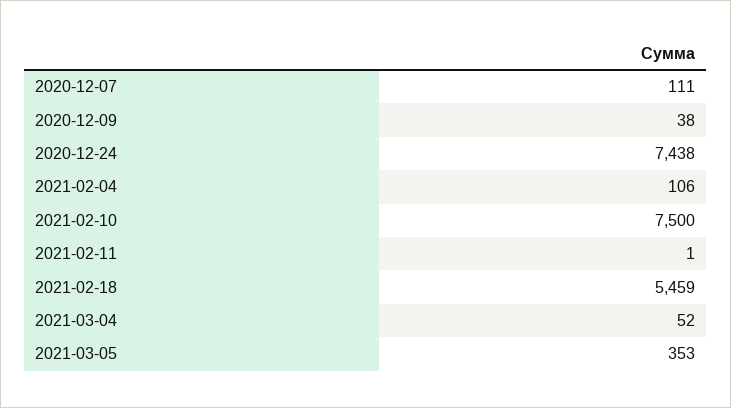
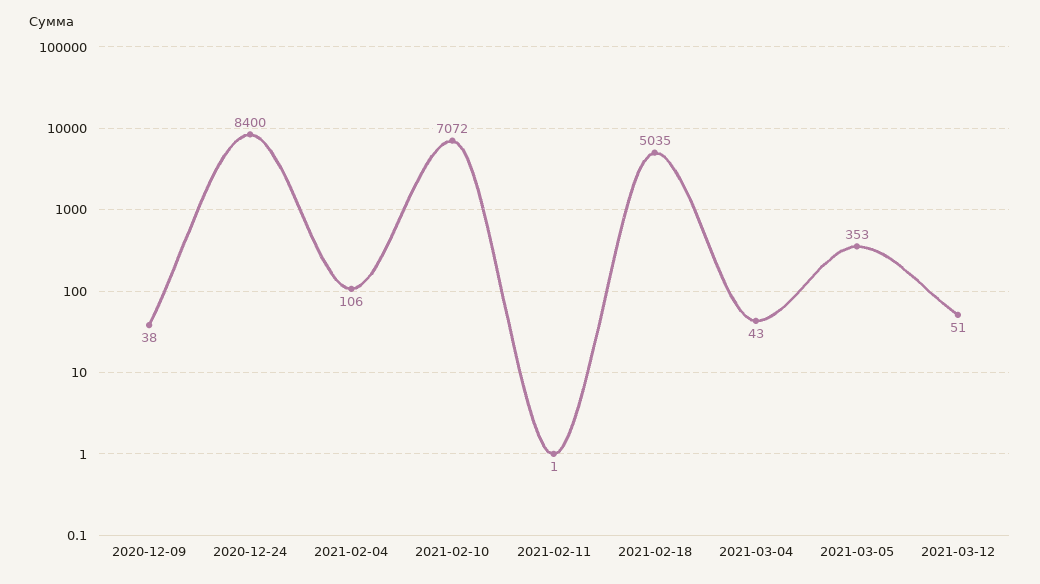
2020-12-07: 111 -> none
2020-12-24: 7438 -> 8400
2021-02-10: 7500 -> 7072
2021-02-18: 5459 -> 5035
2021-03-04: 52 -> 43
2021-03-12: none -> 51

